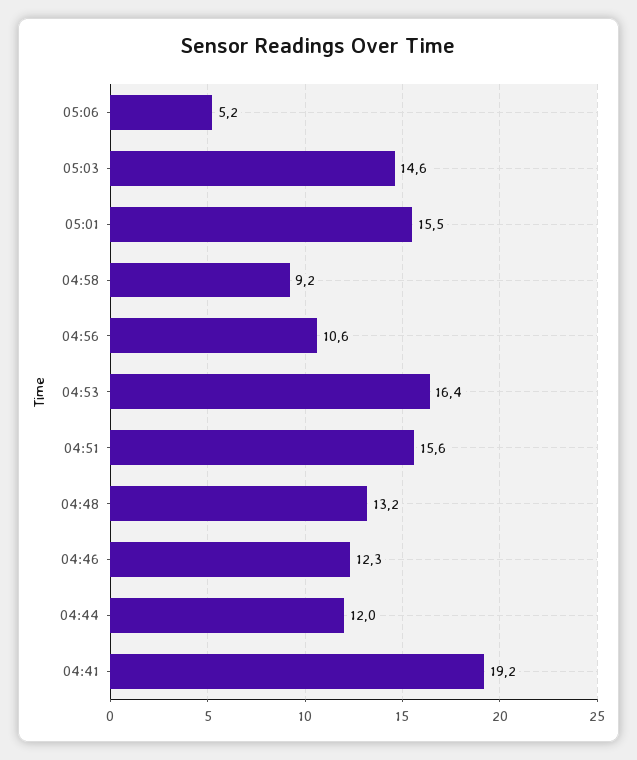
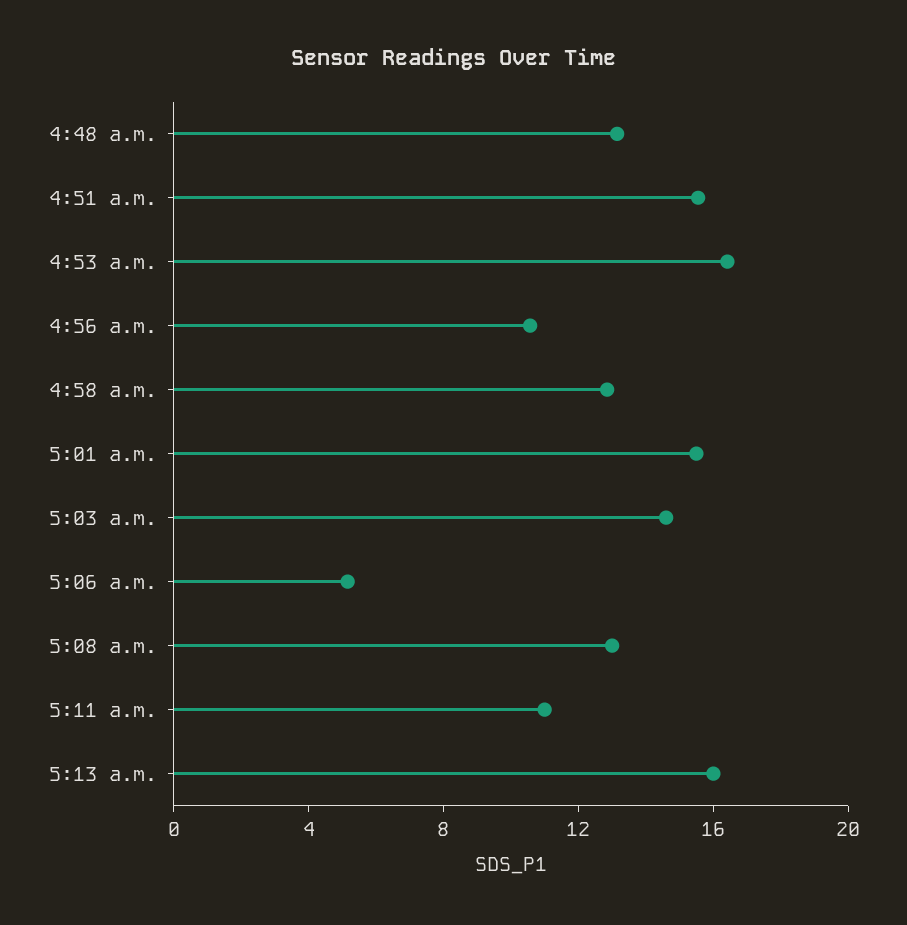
04:58: 9.2 -> 13
04:46: 12.3 -> none
04:44: 12 -> none
04:41: 19.2 -> none
5:08 a.m.: none -> 13
5:11 a.m.: none -> 11
5:13 a.m.: none -> 16

